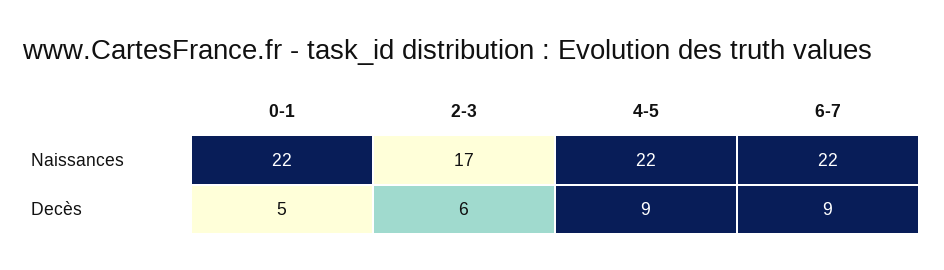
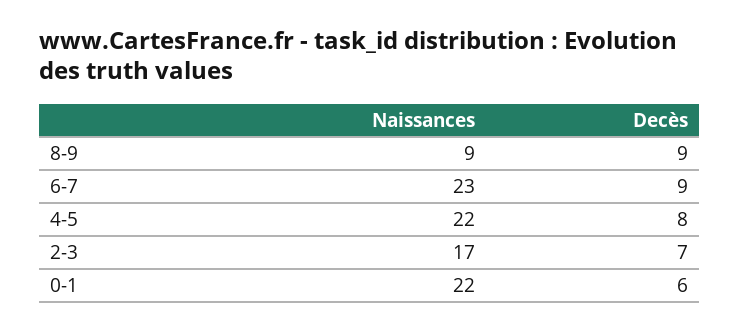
6-7, Naissances: 22 -> 23
0-1, Decès: 5 -> 6
2-3, Decès: 6 -> 7
4-5, Decès: 9 -> 8
8-9, Naissances: none -> 9
8-9, Decès: none -> 9

